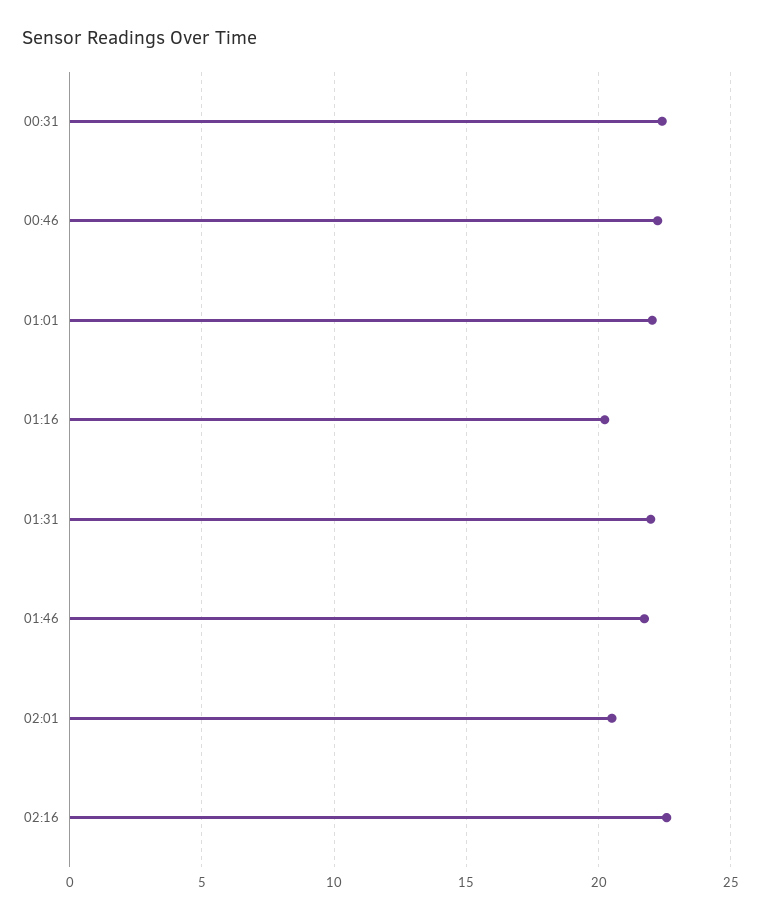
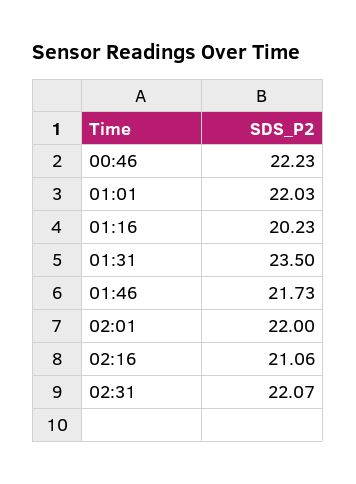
00:31: 22.5 -> none
01:31: 22 -> 23.5
02:01: 20.5 -> 22
02:16: 22.5 -> 21.06
02:31: none -> 22.07

